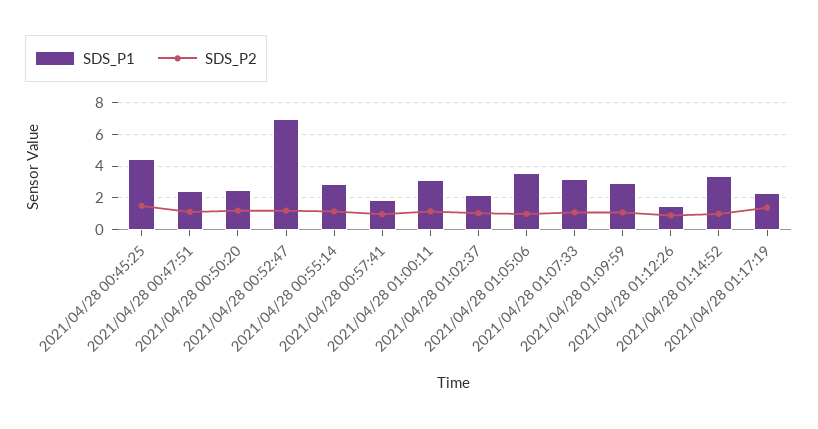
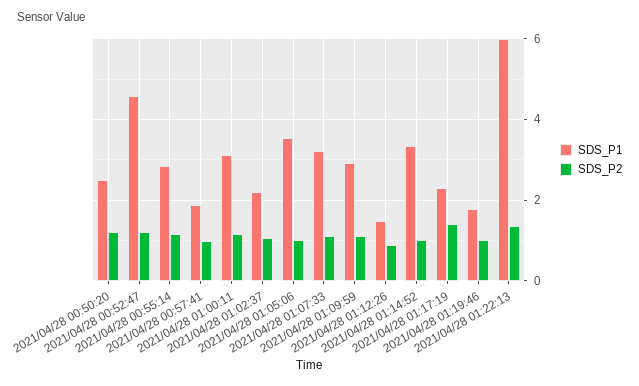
SDS_P1, 2021/04/28 00:45:25: 4.5 -> none
SDS_P2, 2021/04/28 00:45:25: 1.5 -> none
SDS_P1, 2021/04/28 00:47:51: 2.5 -> none
SDS_P2, 2021/04/28 00:47:51: 1 -> none
SDS_P1, 2021/04/28 00:52:47: 7 -> 4.6
SDS_P1, 2021/04/28 01:19:46: none -> 1.8
SDS_P2, 2021/04/28 01:19:46: none -> 1
SDS_P1, 2021/04/28 01:22:13: none -> 6
SDS_P2, 2021/04/28 01:22:13: none -> 1.4

